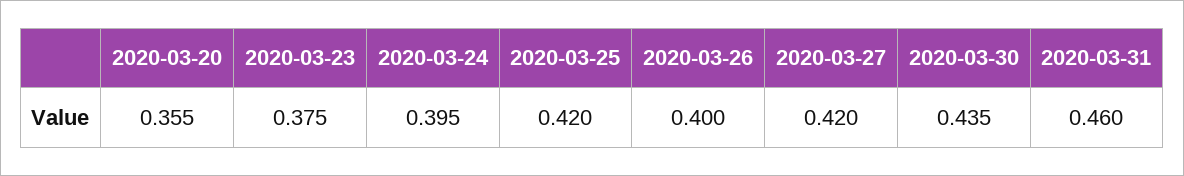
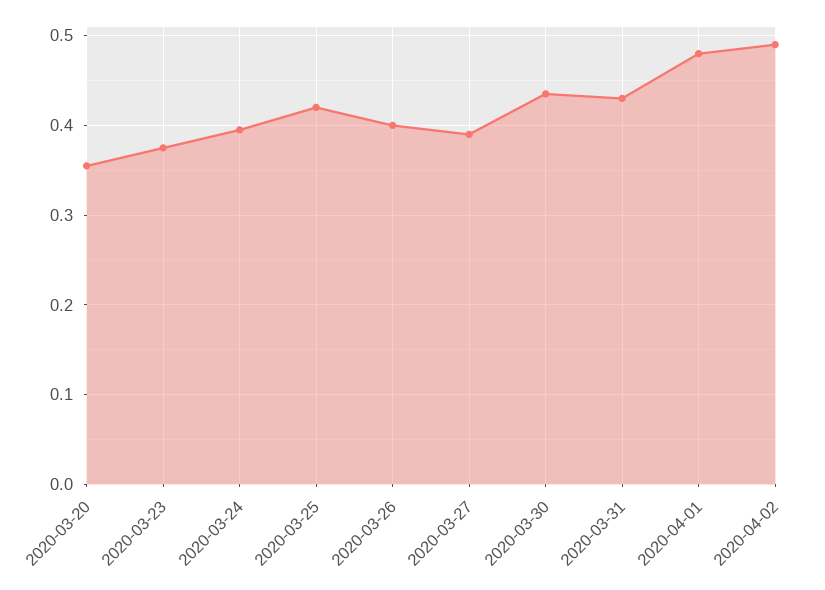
2020-03-27: 0.42 -> 0.39
2020-03-31: 0.46 -> 0.43
2020-04-01: none -> 0.48
2020-04-02: none -> 0.49

